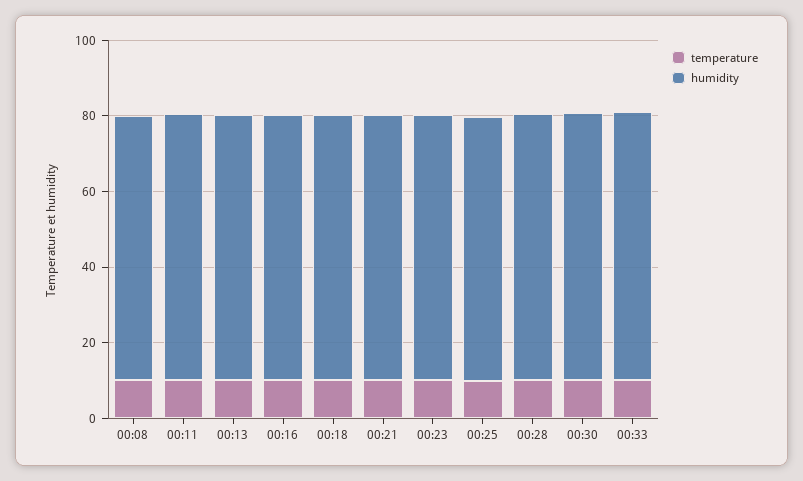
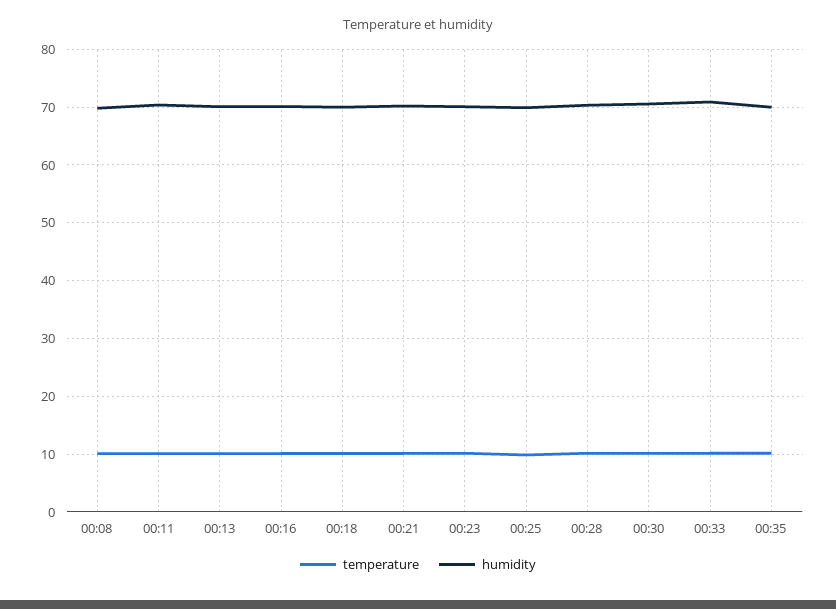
temperature, 00:35: none -> 10
humidity, 00:35: none -> 70

